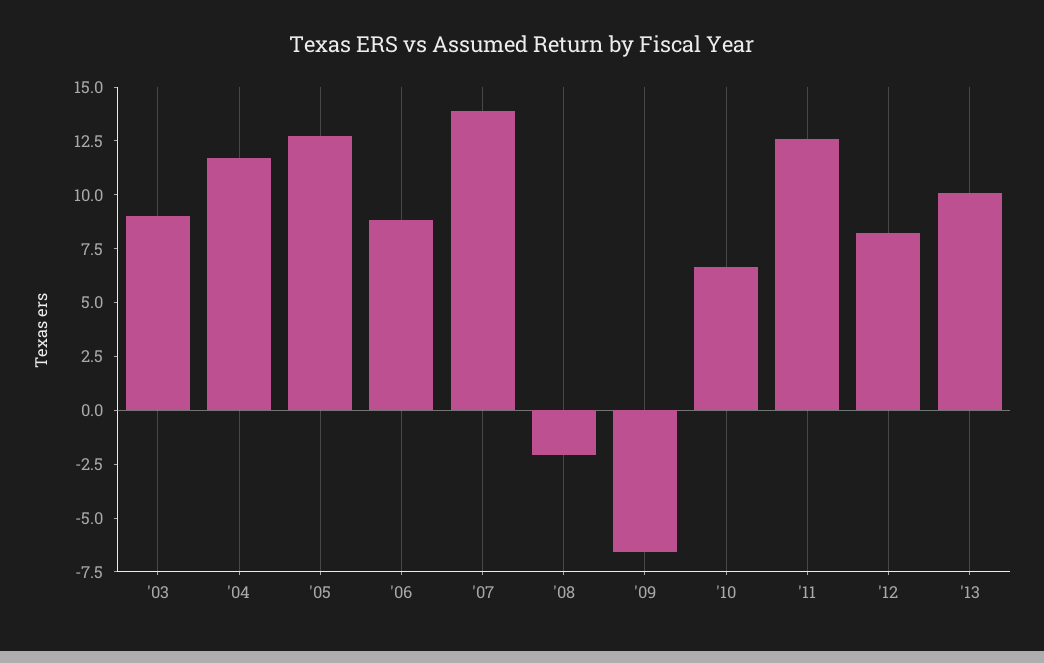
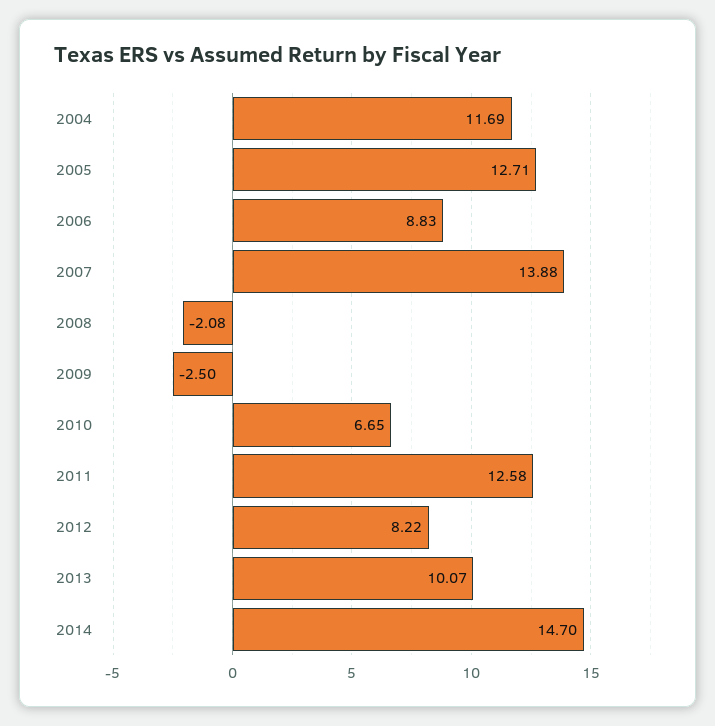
'03: 9 -> none
'09: -6.5 -> -2.5
2014: none -> 14.7

